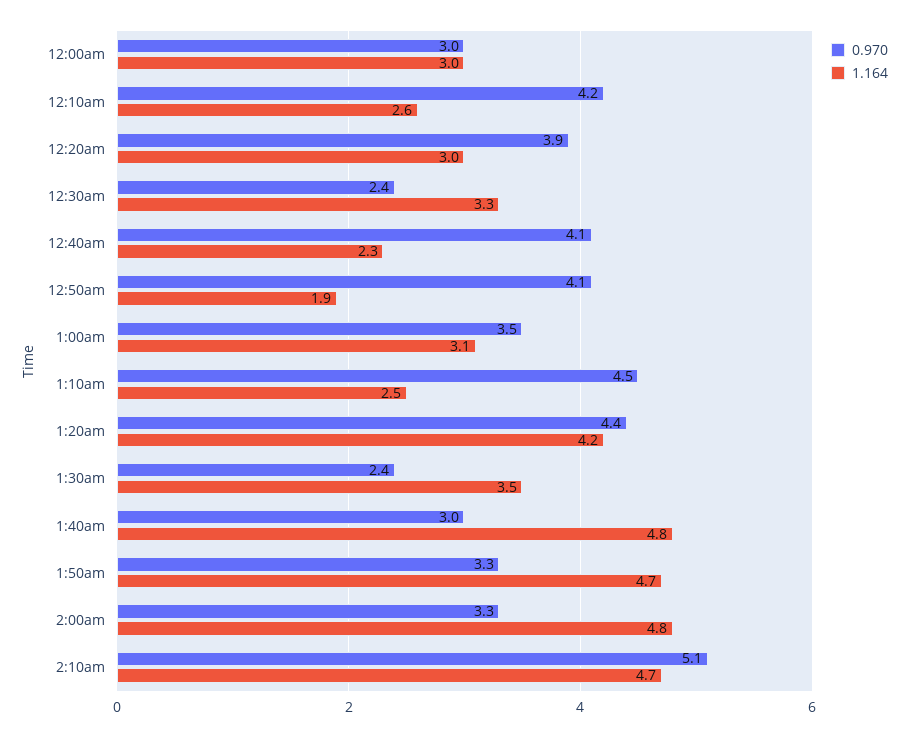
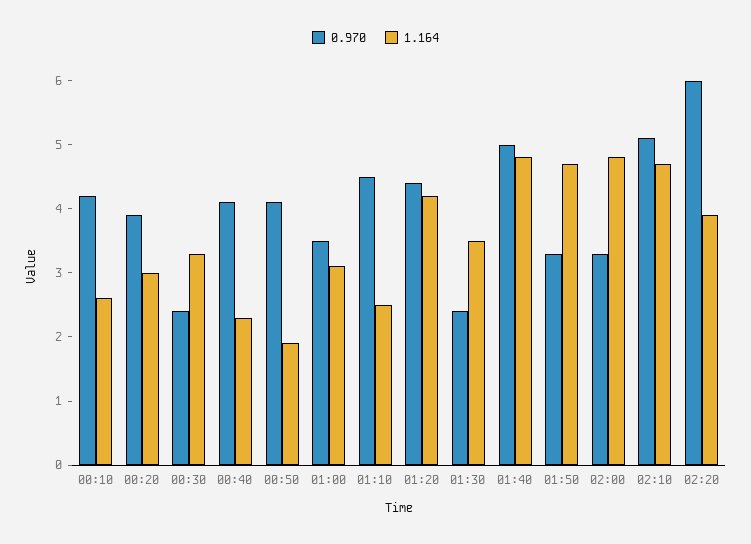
0.970, 12:00am: 3 -> none
1.164, 12:00am: 3 -> none
0.970, 1:40am: 3 -> 5
0.970, 02:20: none -> 6
1.164, 02:20: none -> 4

